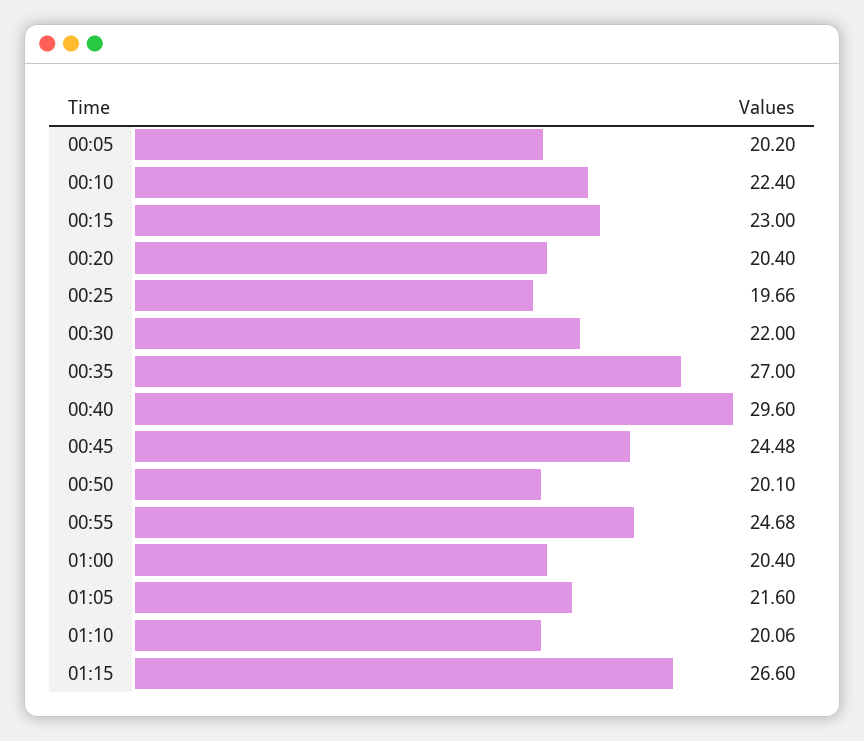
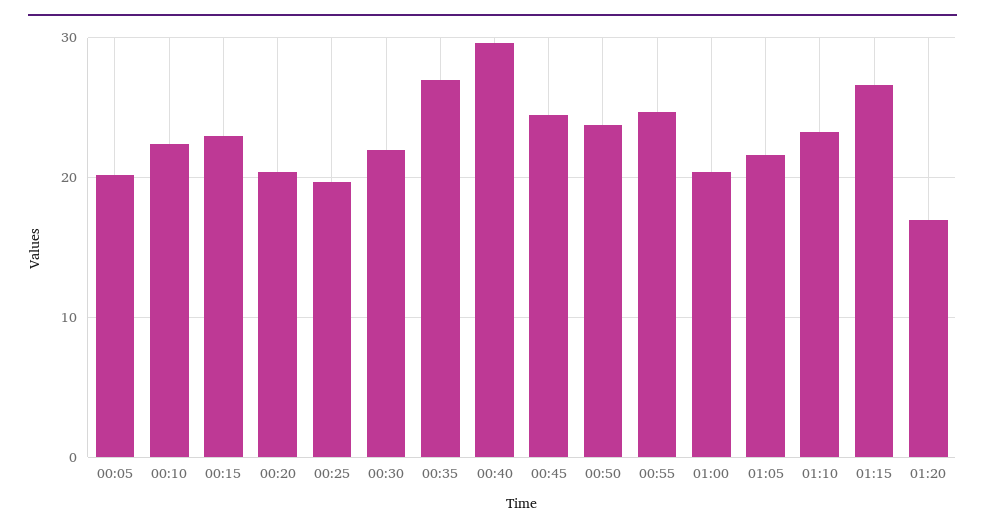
00:50: 20.1 -> 24
01:10: 20.06 -> 23
01:20: none -> 17

